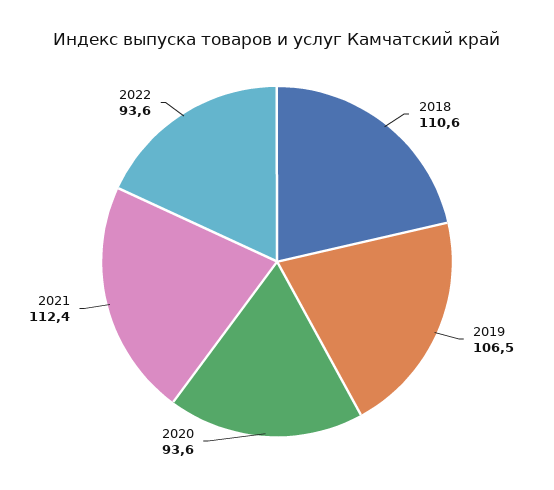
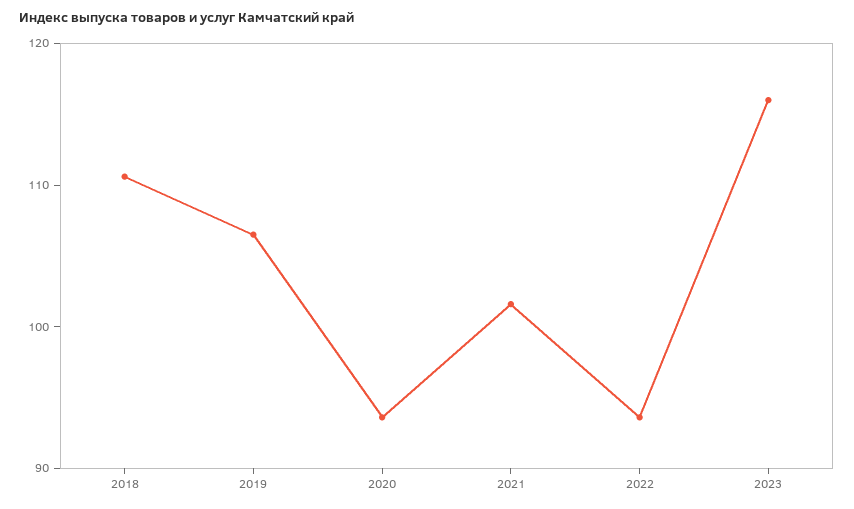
2021: 112.4 -> 102
2023: none -> 116

